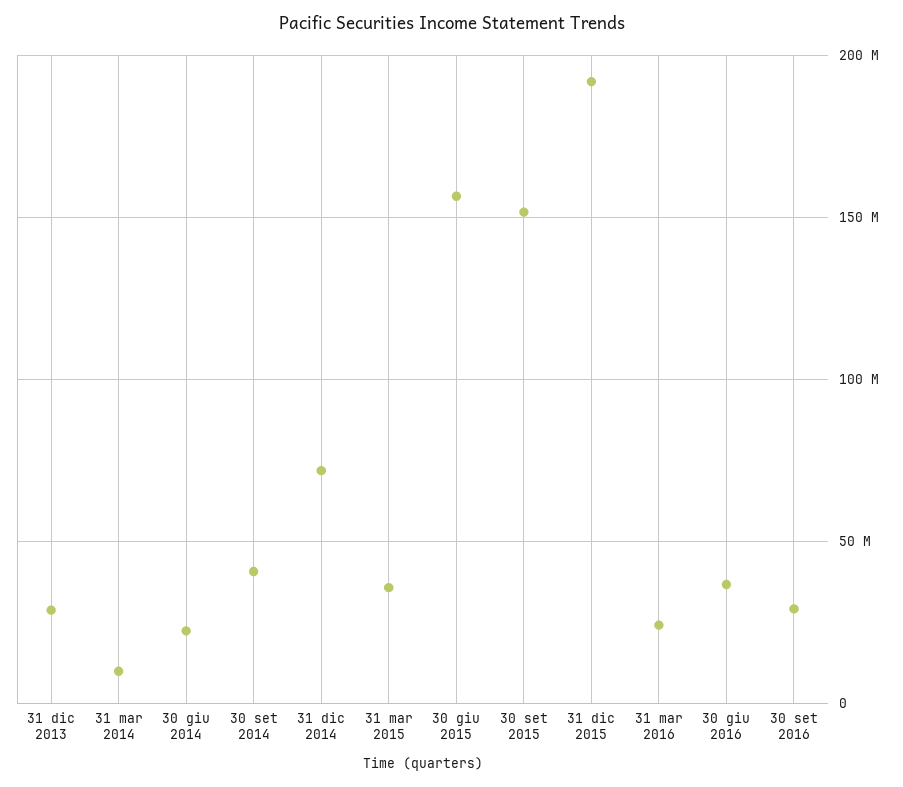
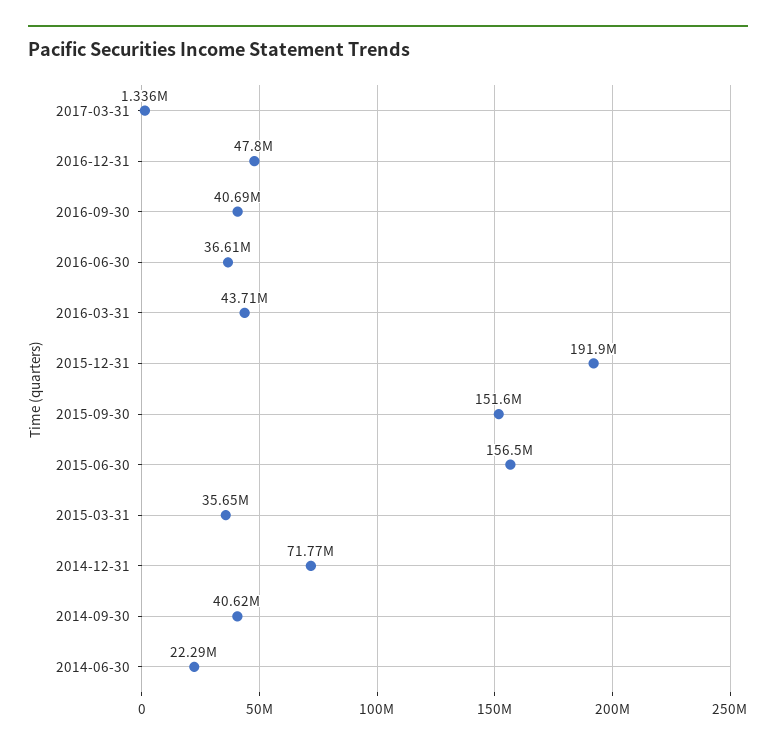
31 dic 2013: 30000000 -> none
31 mar 2014: 10000000 -> none
31 mar 2016: 25000000 -> 43710000
30 set 2016: 30000000 -> 40690000
2017-03-31: none -> 1336000
2016-12-31: none -> 47800000

